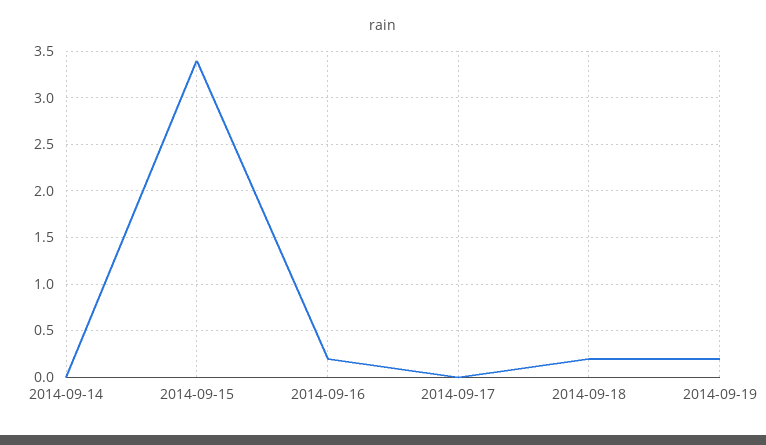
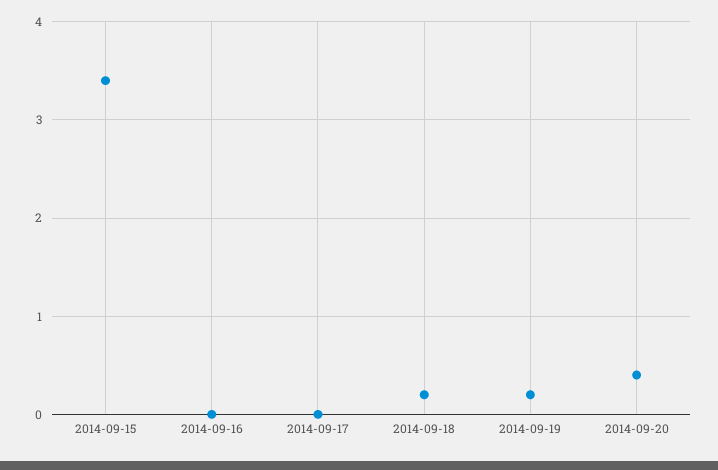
2014-09-14: 0 -> none
2014-09-16: 0.2 -> 0
2014-09-20: none -> 0.4

